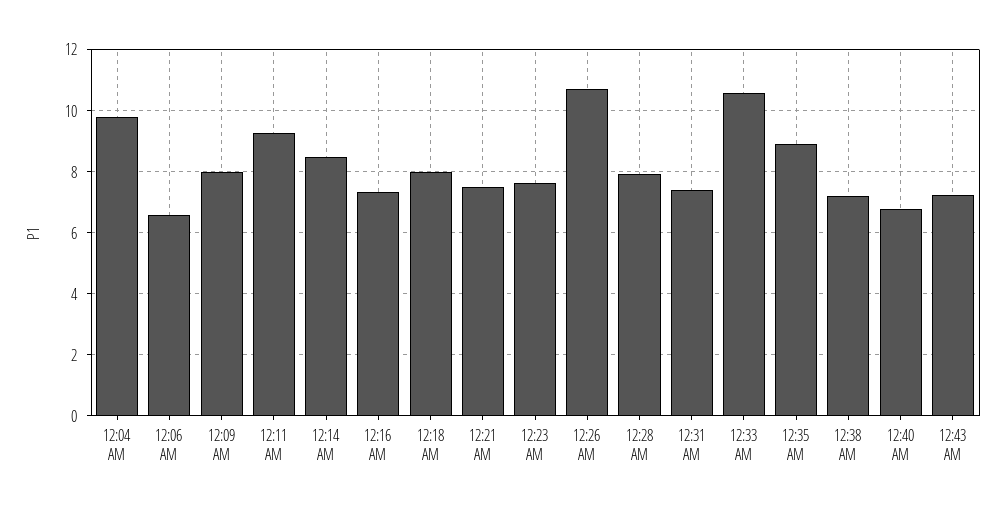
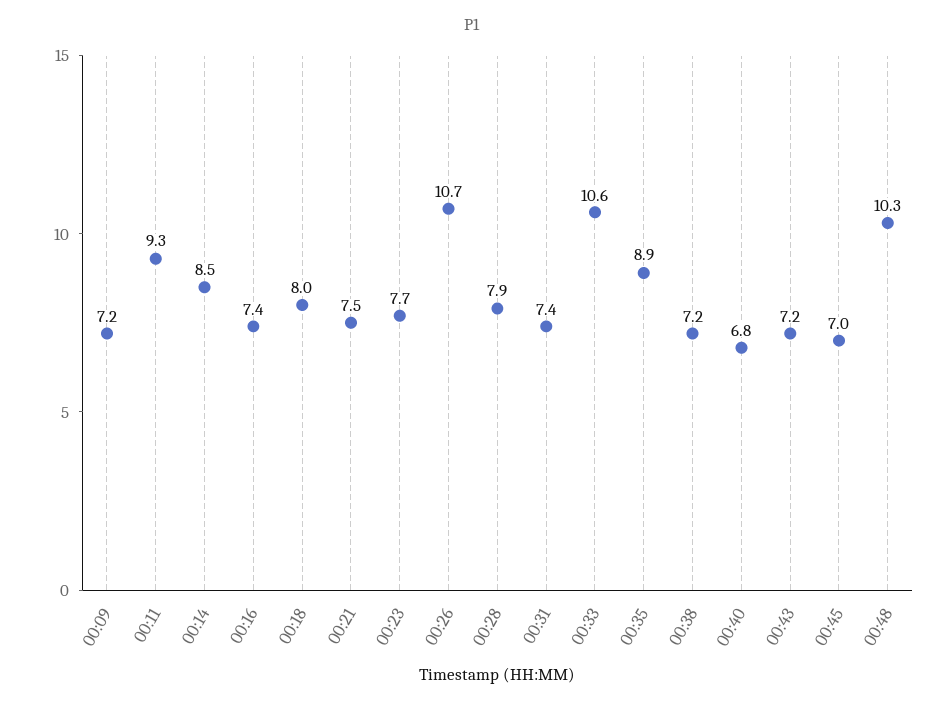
12:04 AM: 9.8 -> none
12:06 AM: 6.6 -> none
12:09 AM: 8 -> 7.2
00:45: none -> 7
00:48: none -> 10.3

